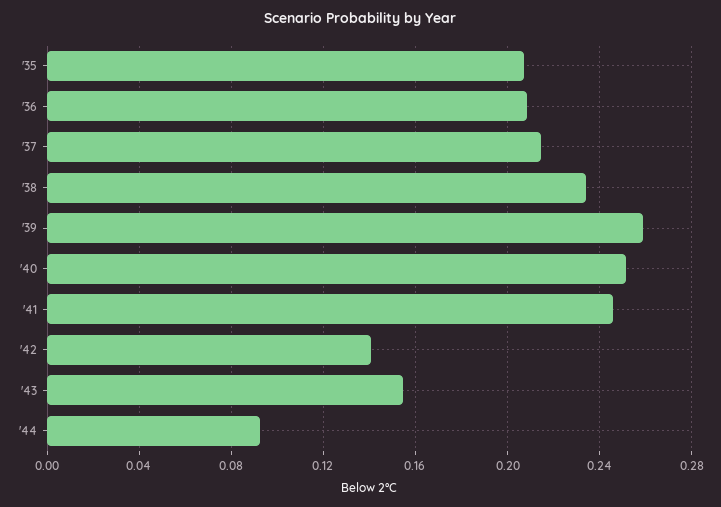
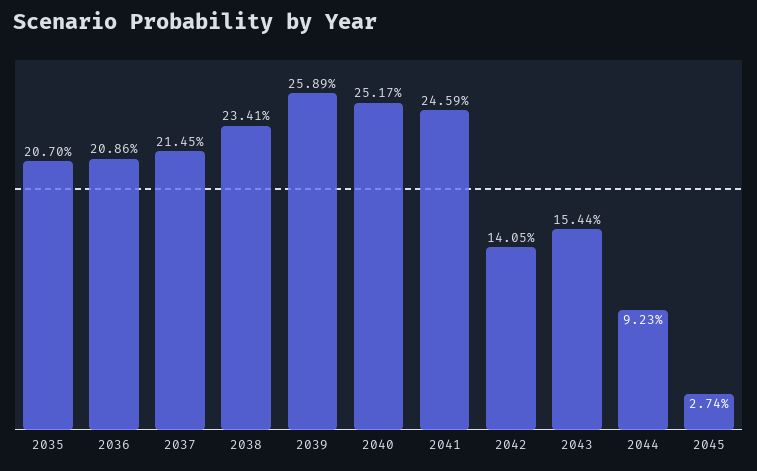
2045: none -> 0.0274

